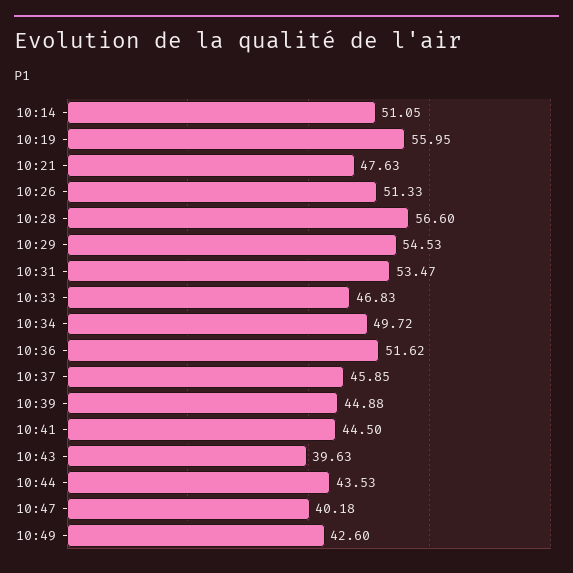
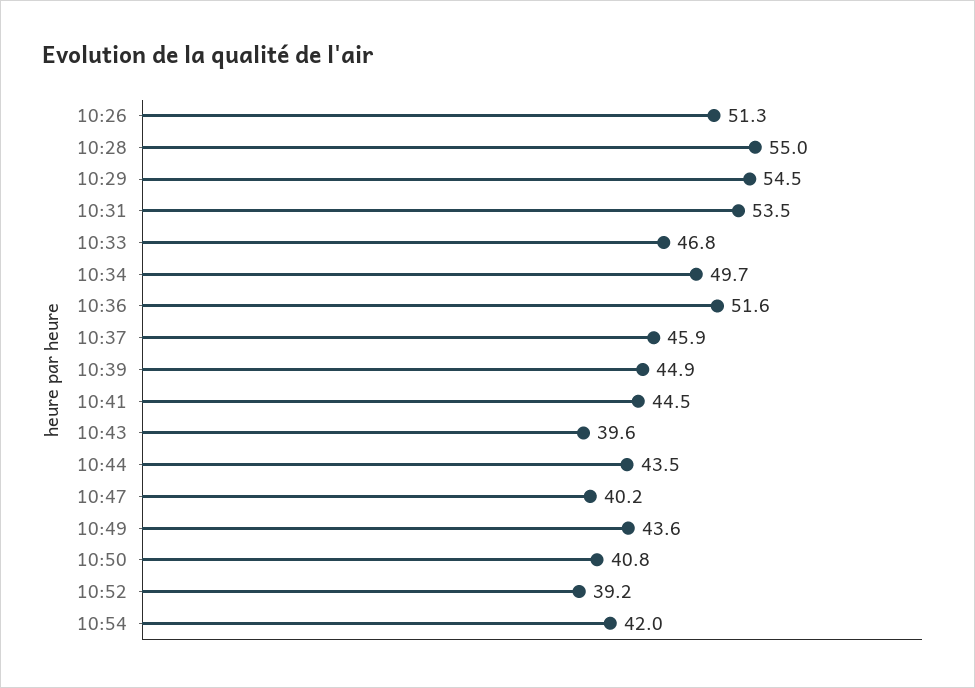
10:14: 51.05 -> none
10:19: 55.95 -> none
10:21: 47.63 -> none
10:28: 56.6 -> 55
10:49: 42.6 -> 43.6
10:50: none -> 40.8
10:52: none -> 39.2
10:54: none -> 42

